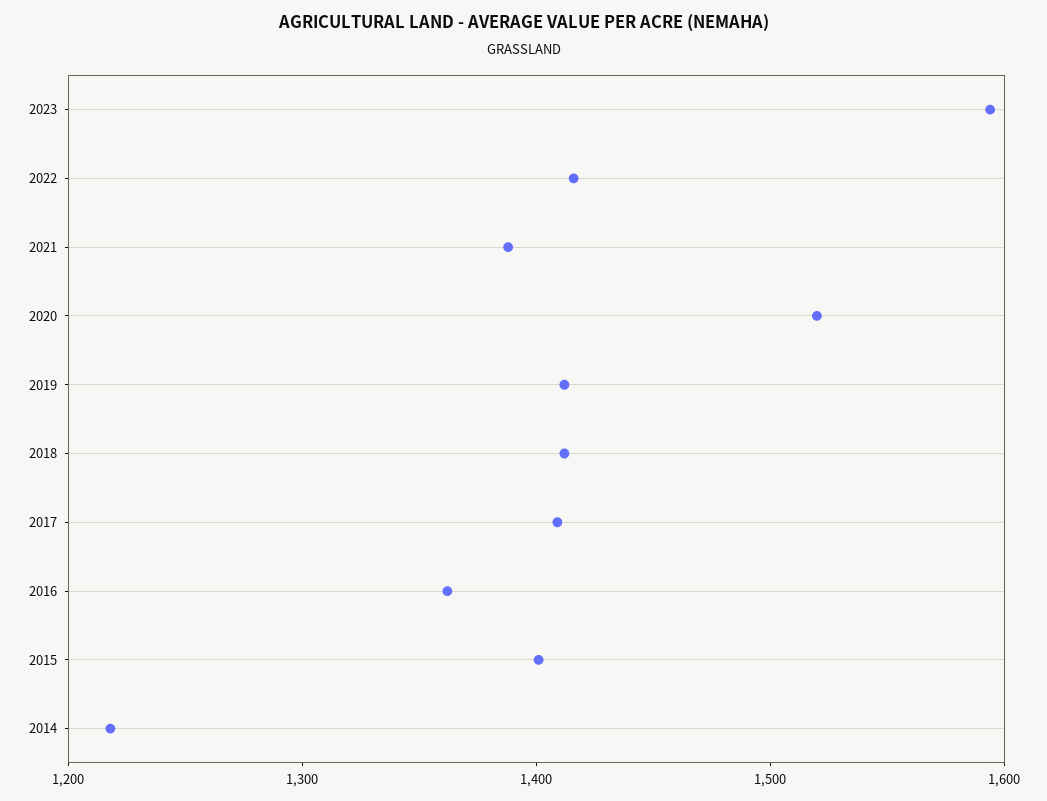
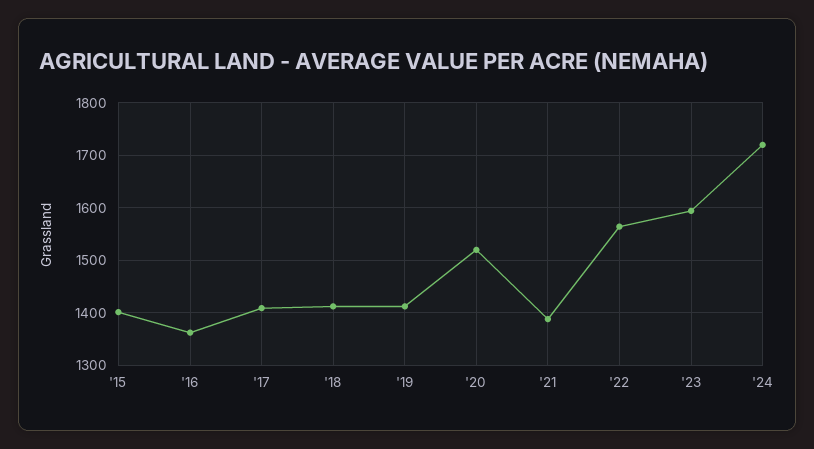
2022: 1420 -> 1560
2014: 1220 -> none
'24: none -> 1720

